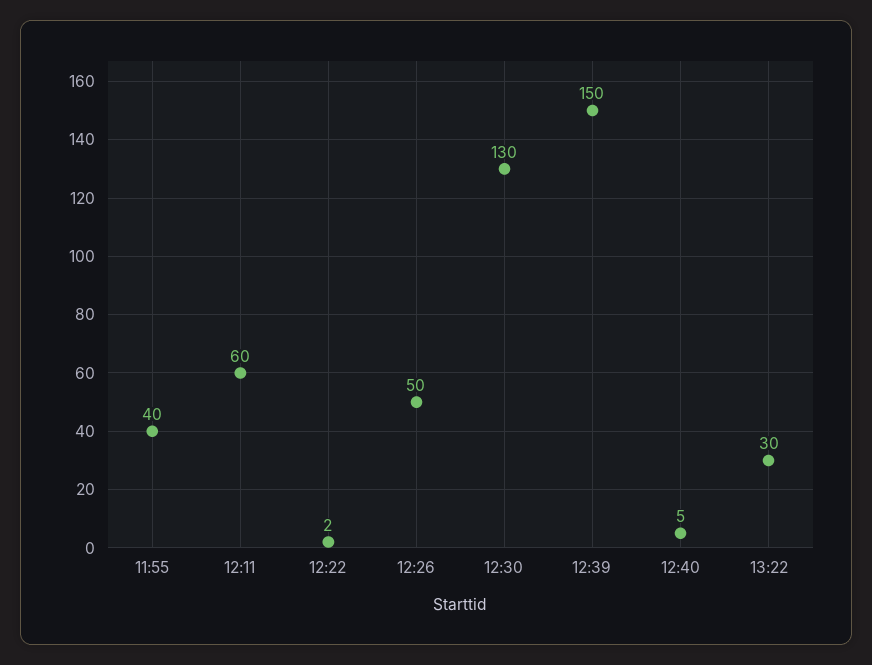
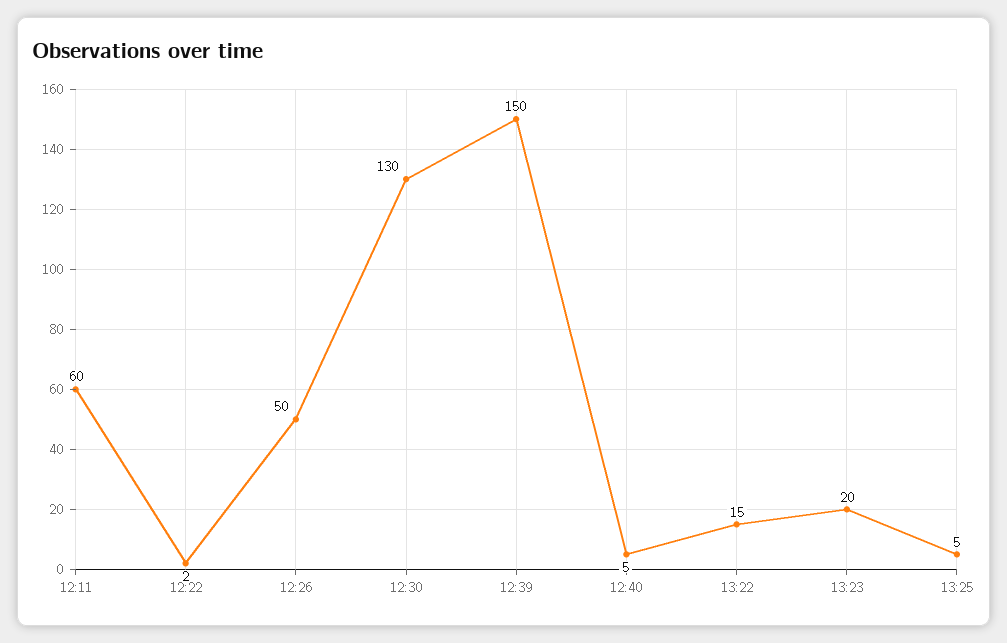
11:55: 40 -> none
13:22: 30 -> 15
13:23: none -> 20
13:25: none -> 5

